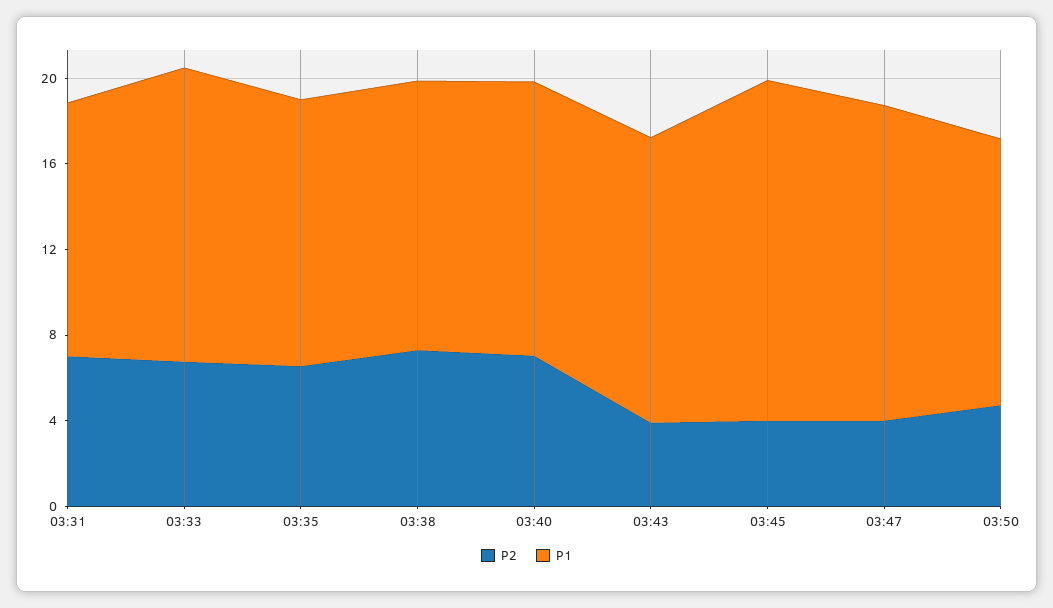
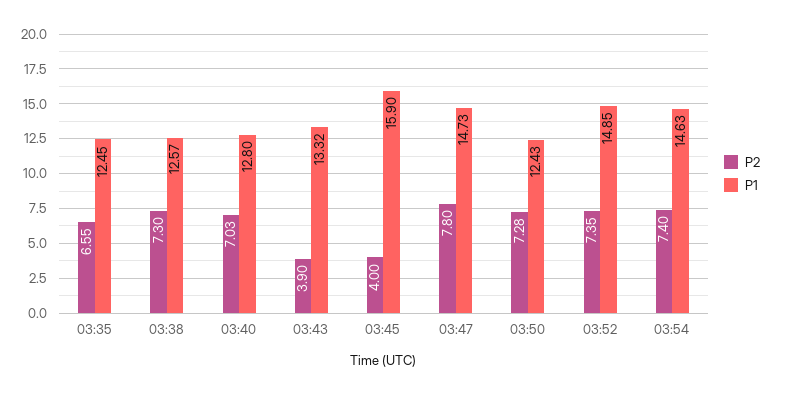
P2, 03:31: 7 -> none
P1, 03:31: 12 -> none
P2, 03:33: 7 -> none
P1, 03:33: 14 -> none
P2, 03:47: 4 -> 7.8
P2, 03:50: 5 -> 7.28
P2, 03:52: none -> 7.35
P1, 03:52: none -> 14.85
P2, 03:54: none -> 7.4
P1, 03:54: none -> 14.63

